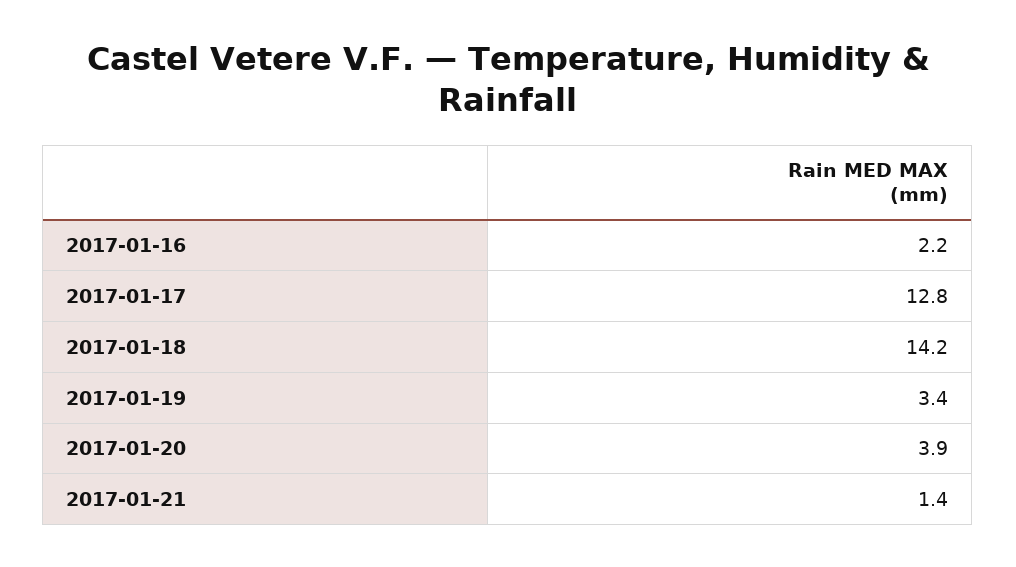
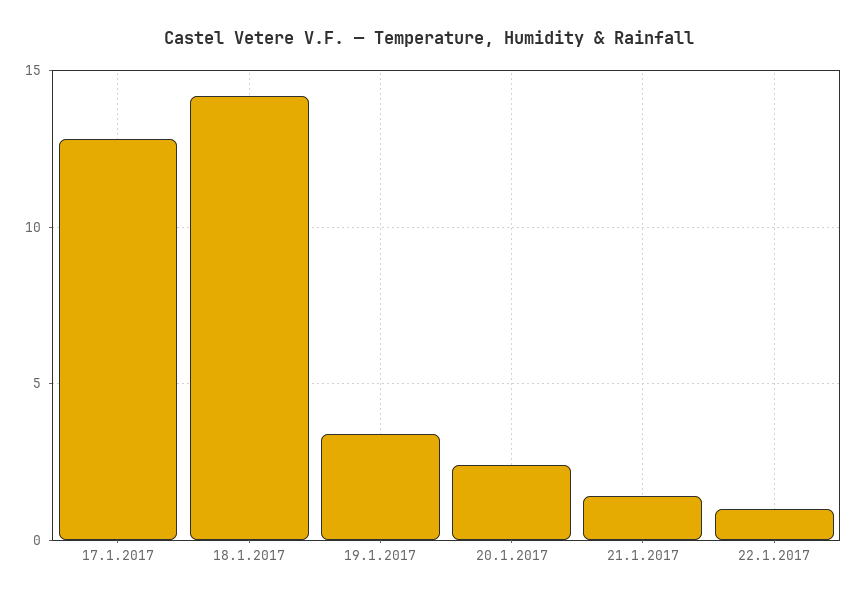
2017-01-16: 2.2 -> none
2017-01-20: 3.9 -> 2.5
22.1.2017: none -> 1

